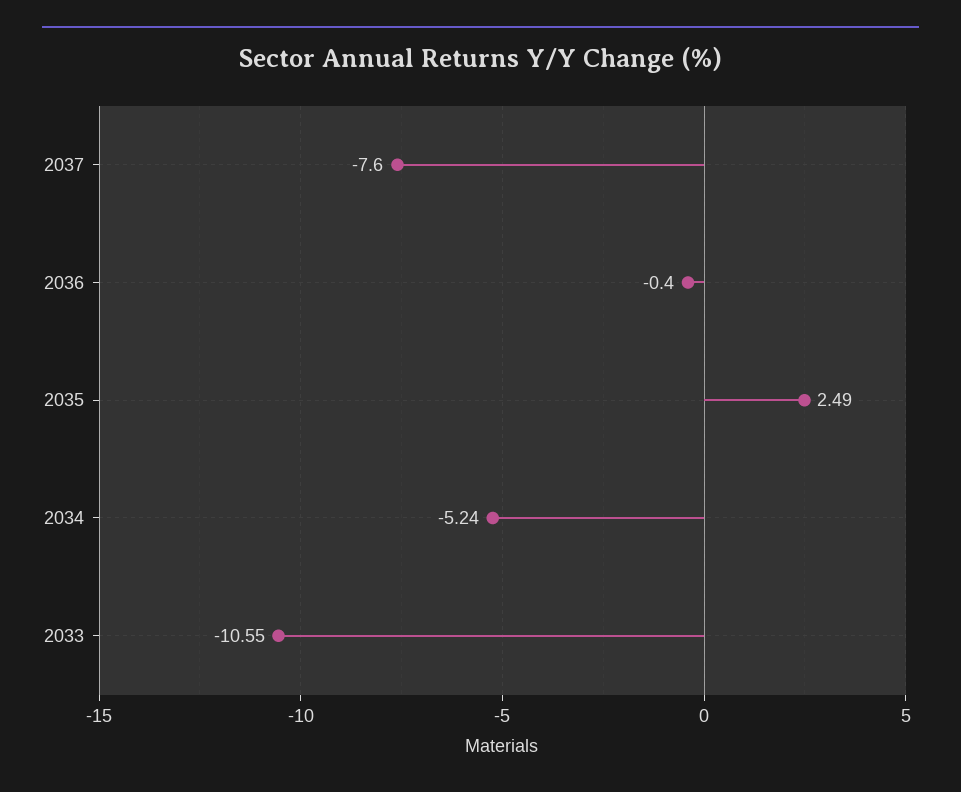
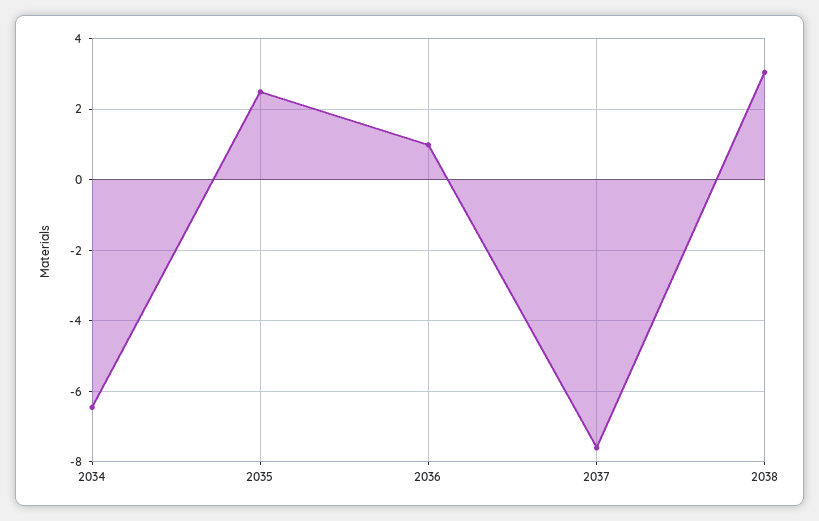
2036: -0.4 -> 1
2034: -5.24 -> -6.4
2033: -10.55 -> none
2038: none -> 3

